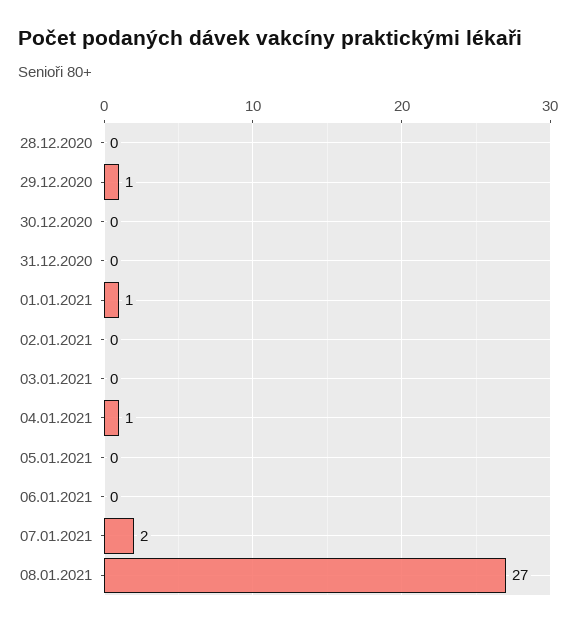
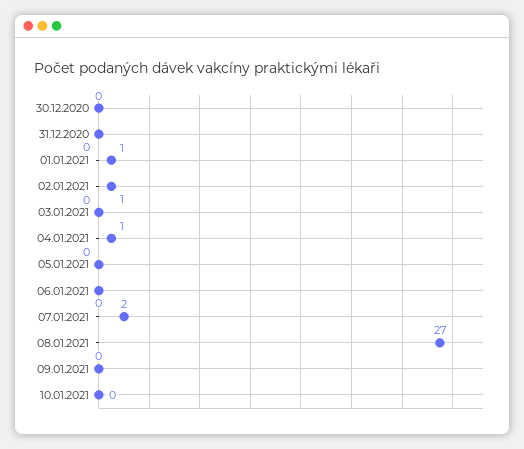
28.12.2020: 0 -> none
29.12.2020: 1 -> none
02.01.2021: 0 -> 1
09.01.2021: none -> 0
10.01.2021: none -> 0

